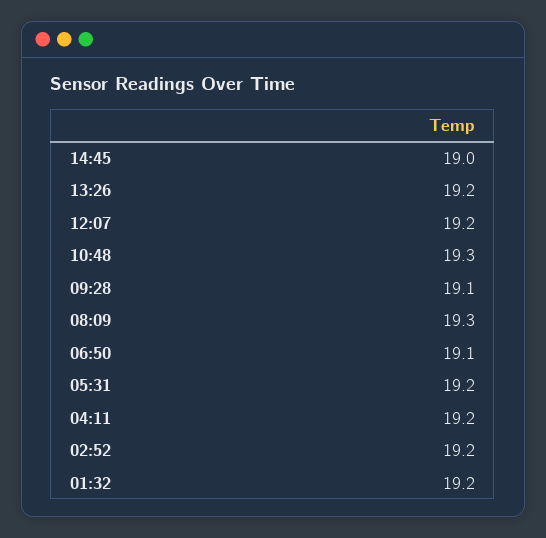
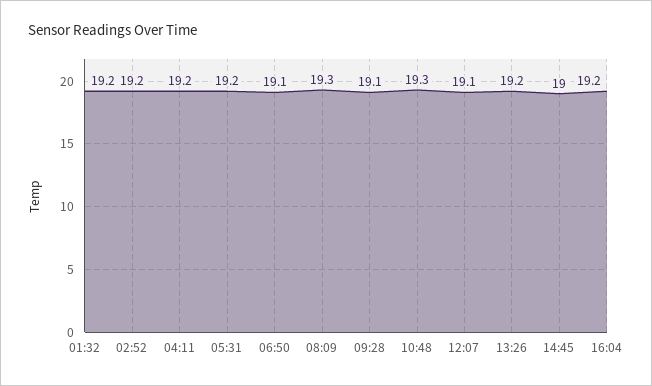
12:07: 19.2 -> 19.1
16:04: none -> 19.2

